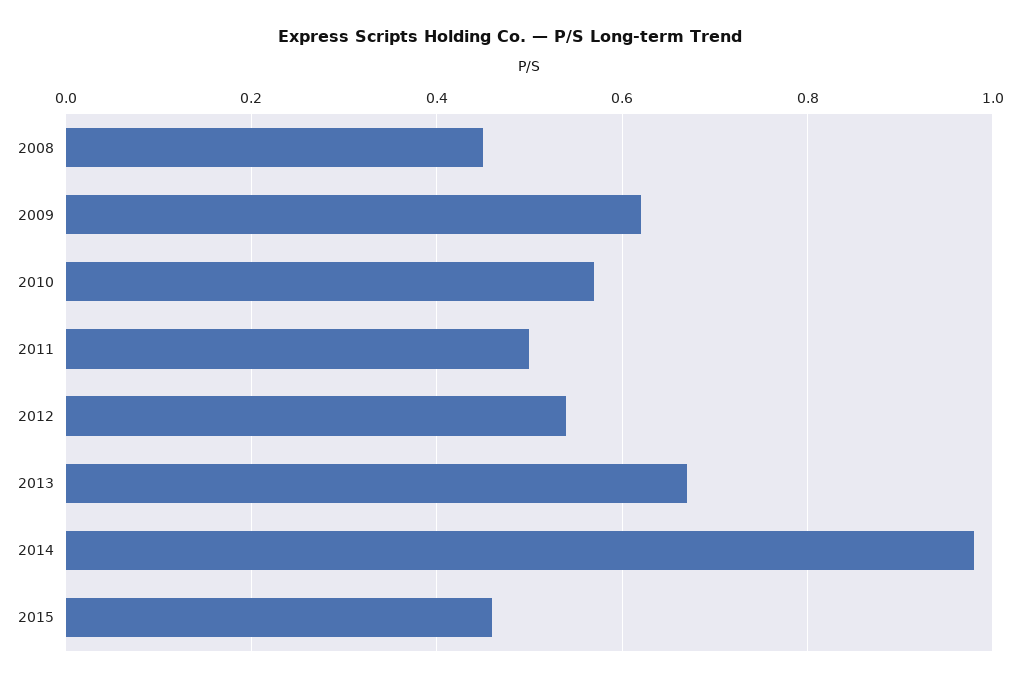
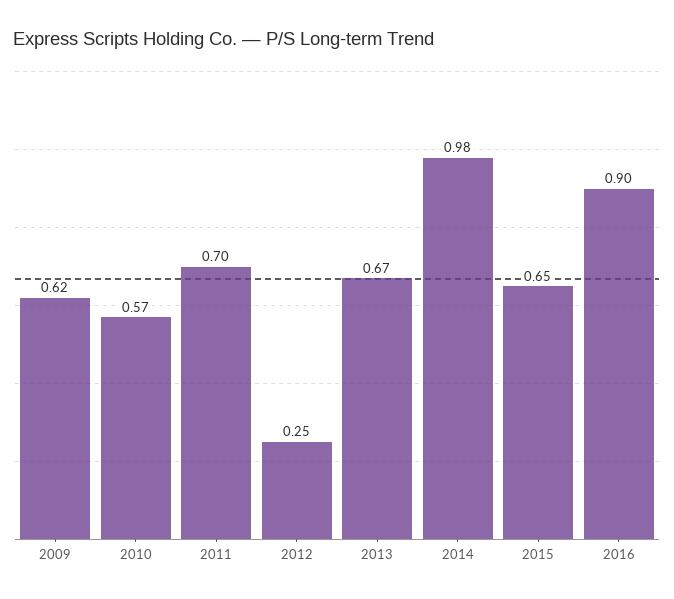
2008: 0.45 -> none
2011: 0.5 -> 0.7
2012: 0.55 -> 0.25
2015: 0.45 -> 0.65
2016: none -> 0.9

